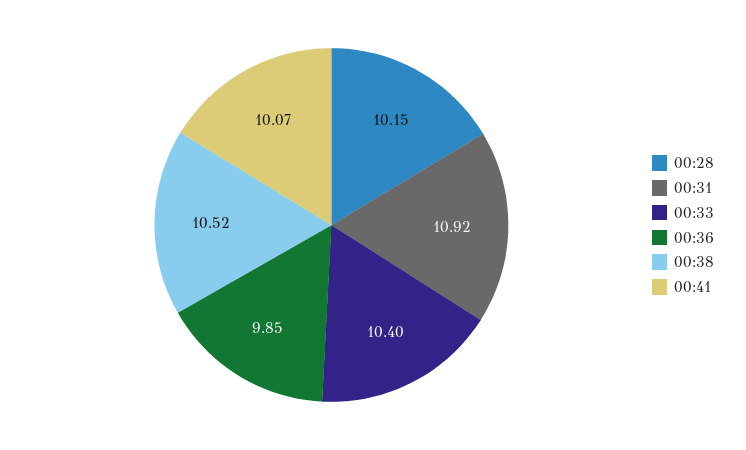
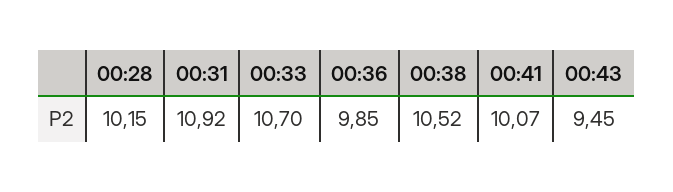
00:33: 10.4 -> 10.7
00:43: none -> 9.45

